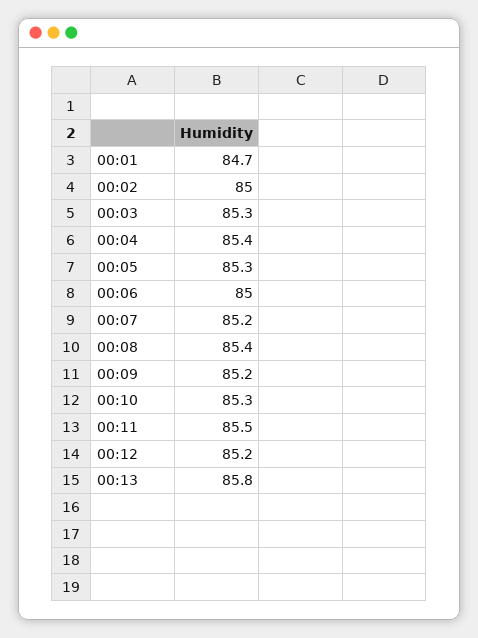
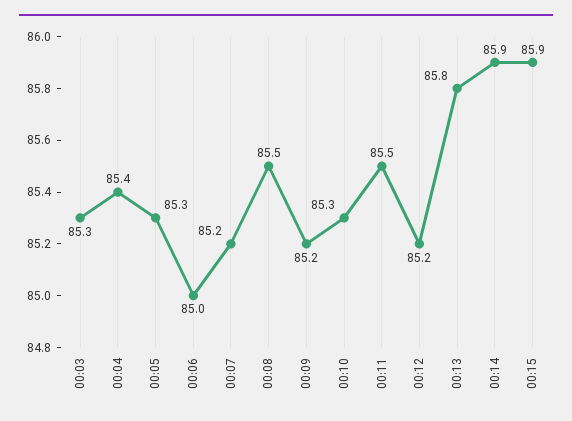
00:01: 84.7 -> none
00:02: 85 -> none
00:08: 85.4 -> 85.5
00:14: none -> 85.9
00:15: none -> 85.9

